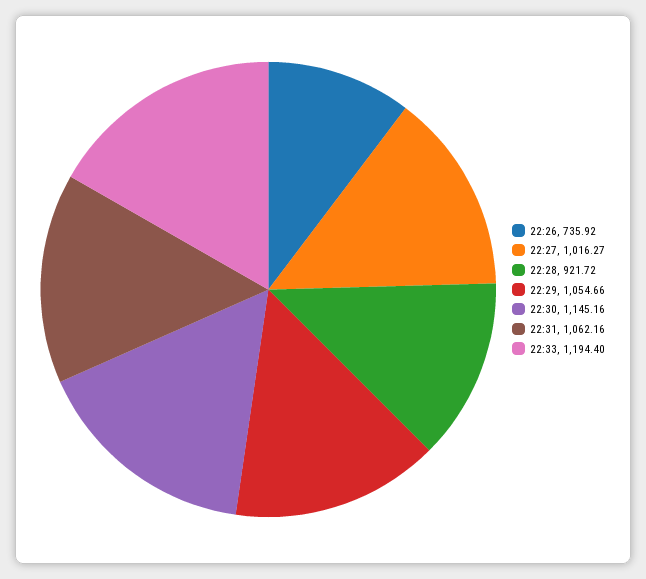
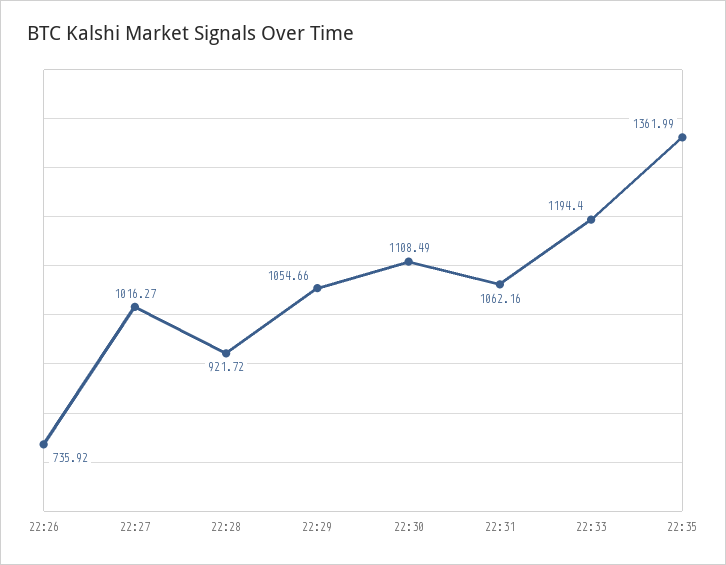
22:30: 1145.16 -> 1108.49
22:35: none -> 1361.99

